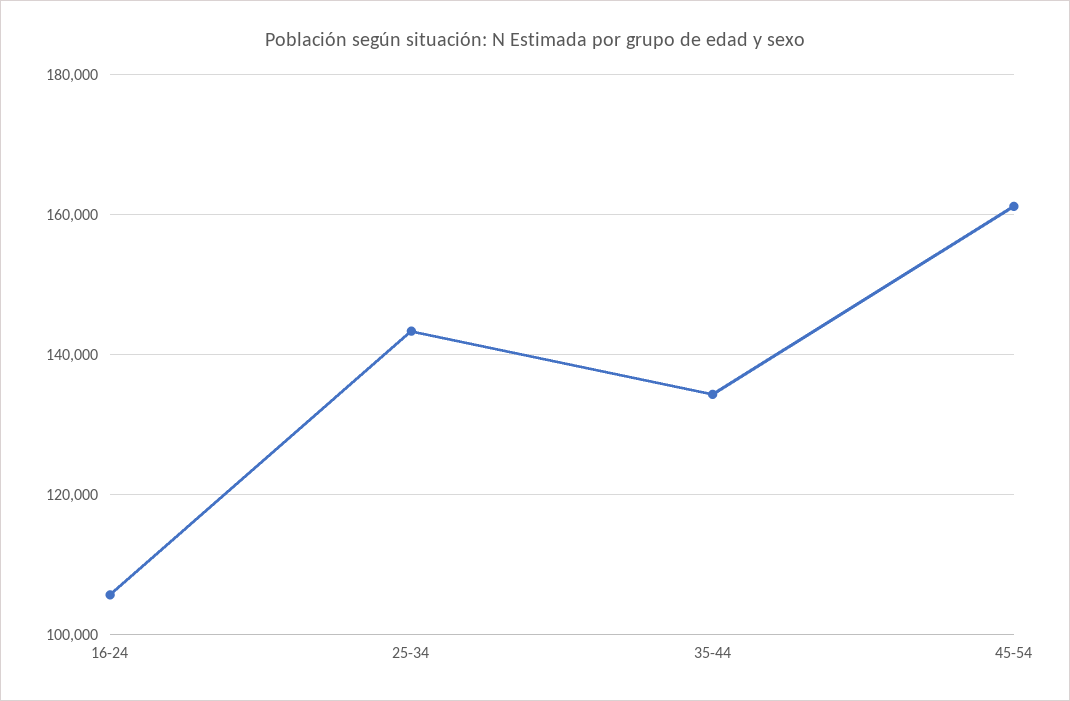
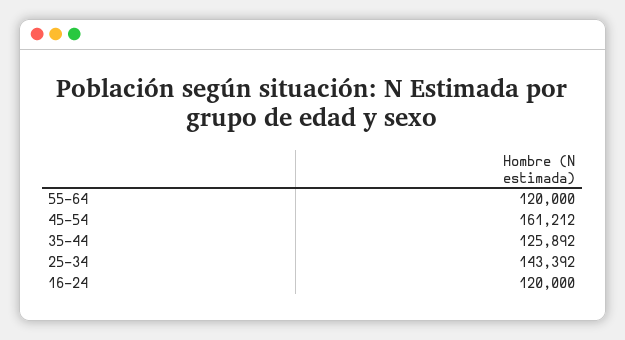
16-24: 106000 -> 120000
35-44: 134000 -> 125892
55-64: none -> 120000

